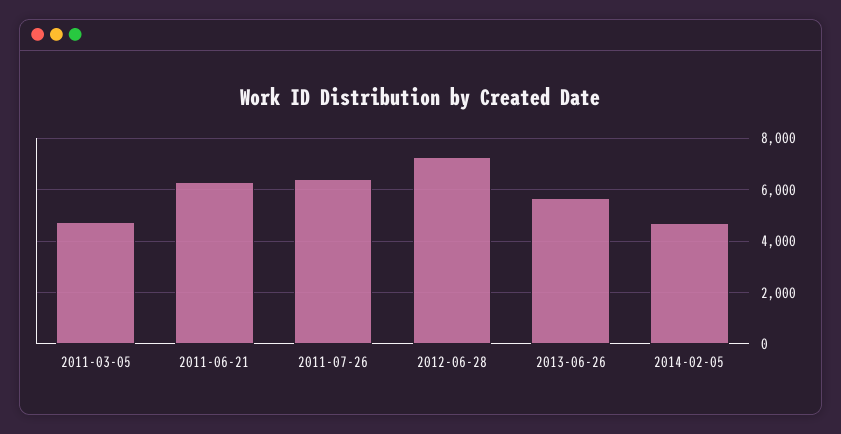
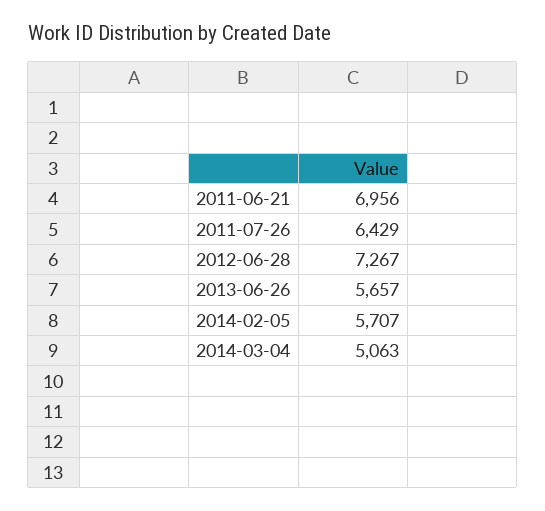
2011-03-05: 4750 -> none
2011-06-21: 6250 -> 6956
2014-02-05: 4750 -> 5707
2014-03-04: none -> 5063

